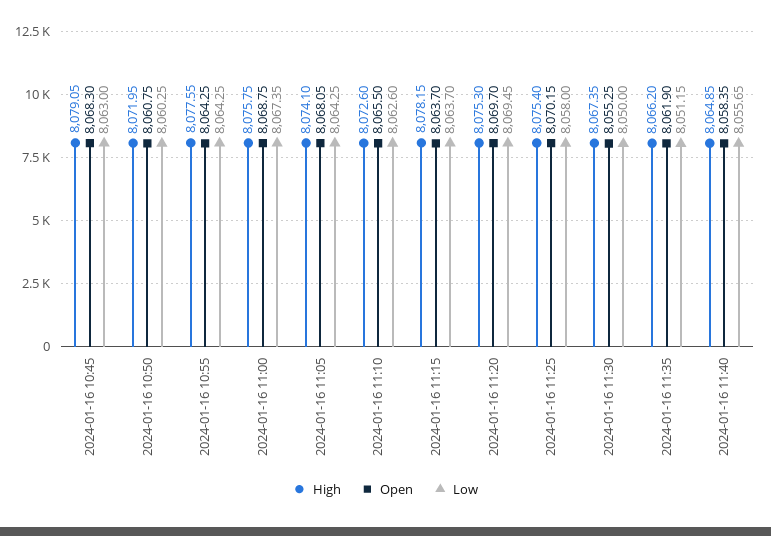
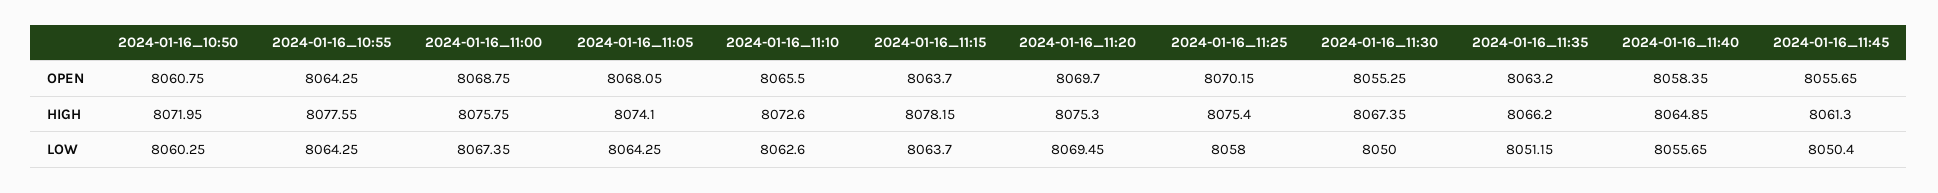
High, 2024-01-16 10:45: 8079.05 -> none
Open, 2024-01-16 10:45: 8068.3 -> none
Low, 2024-01-16 10:45: 8063 -> none
Open, 2024-01-16 11:35: 8061.9 -> 8063.2
Open, 2024-01-16_11:45: none -> 8055.65
High, 2024-01-16_11:45: none -> 8061.3
Low, 2024-01-16_11:45: none -> 8050.4

